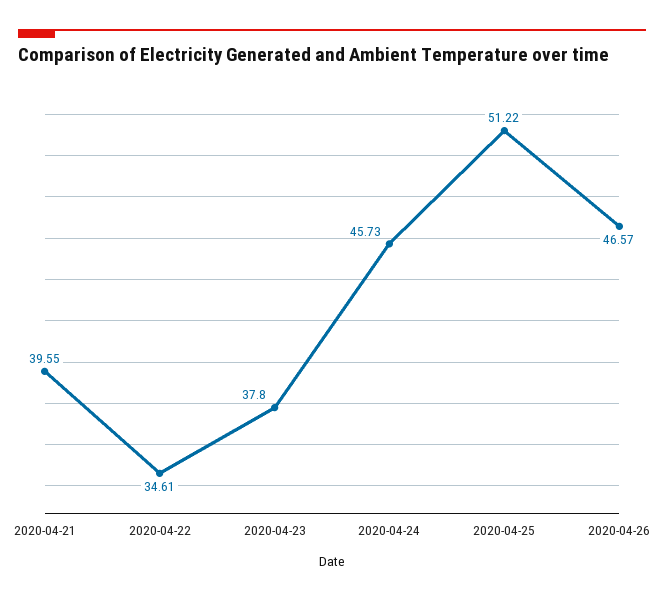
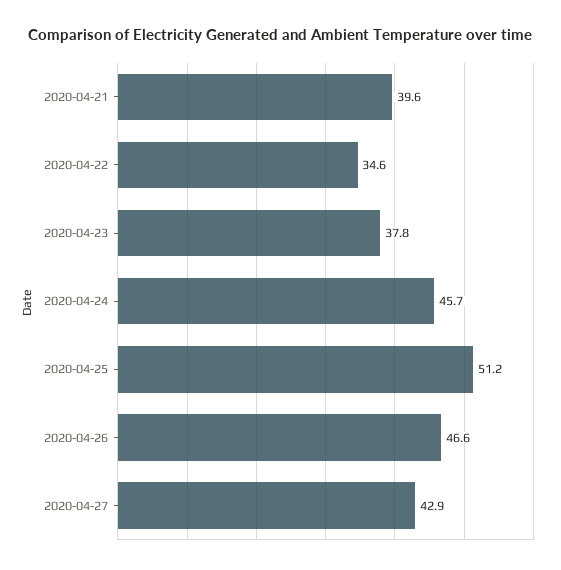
2020-04-27: none -> 42.9

